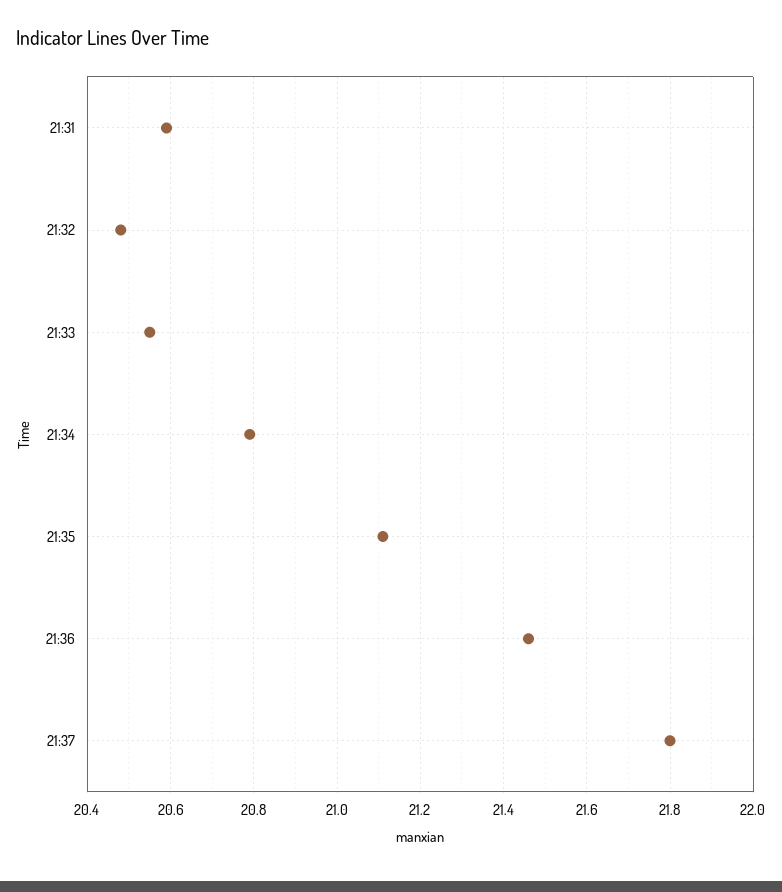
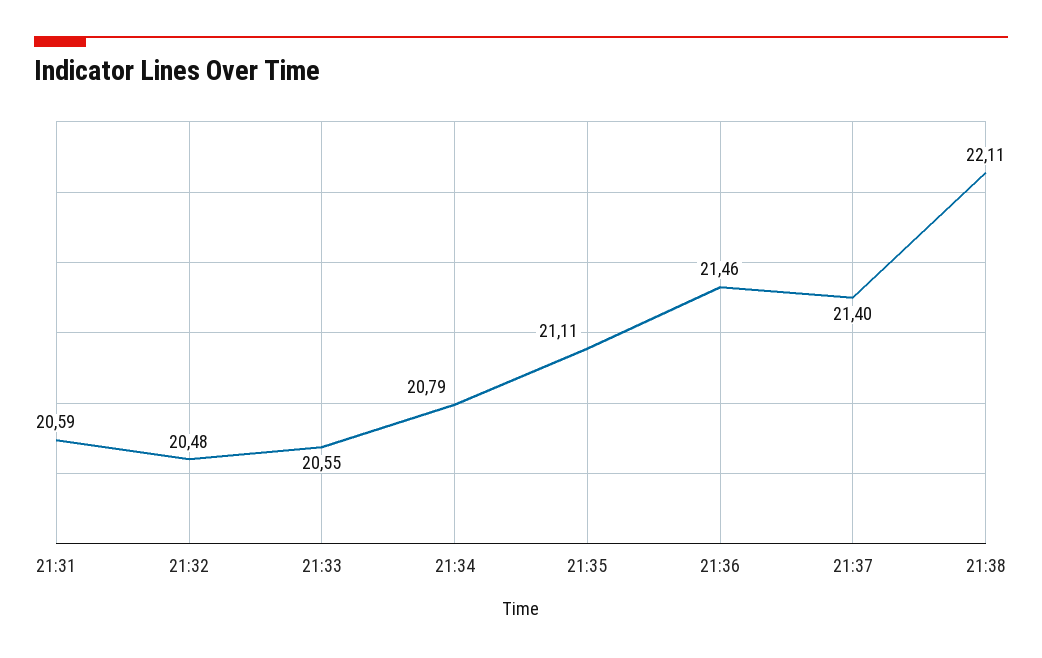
21:37: 21.8 -> 21.4
21:38: none -> 22.11

